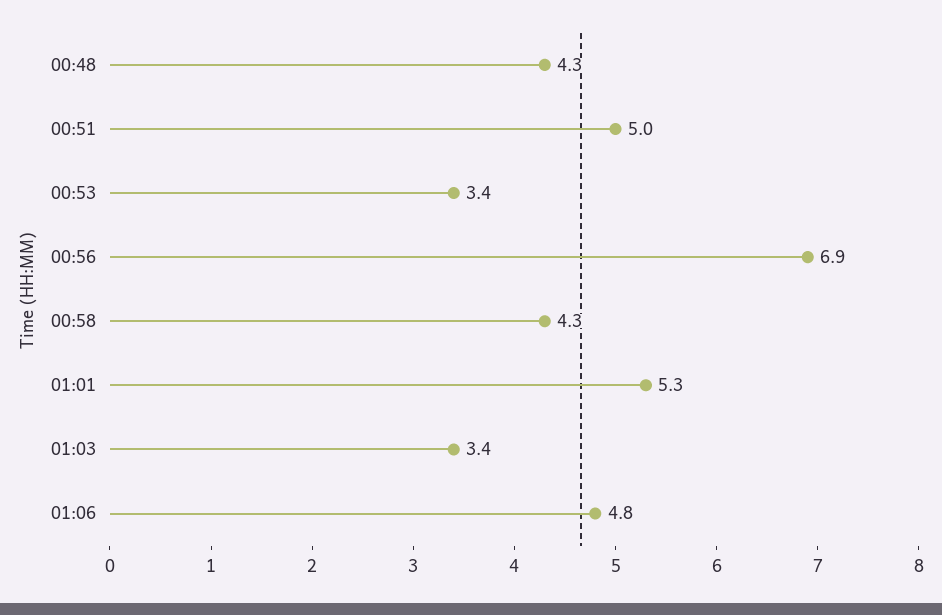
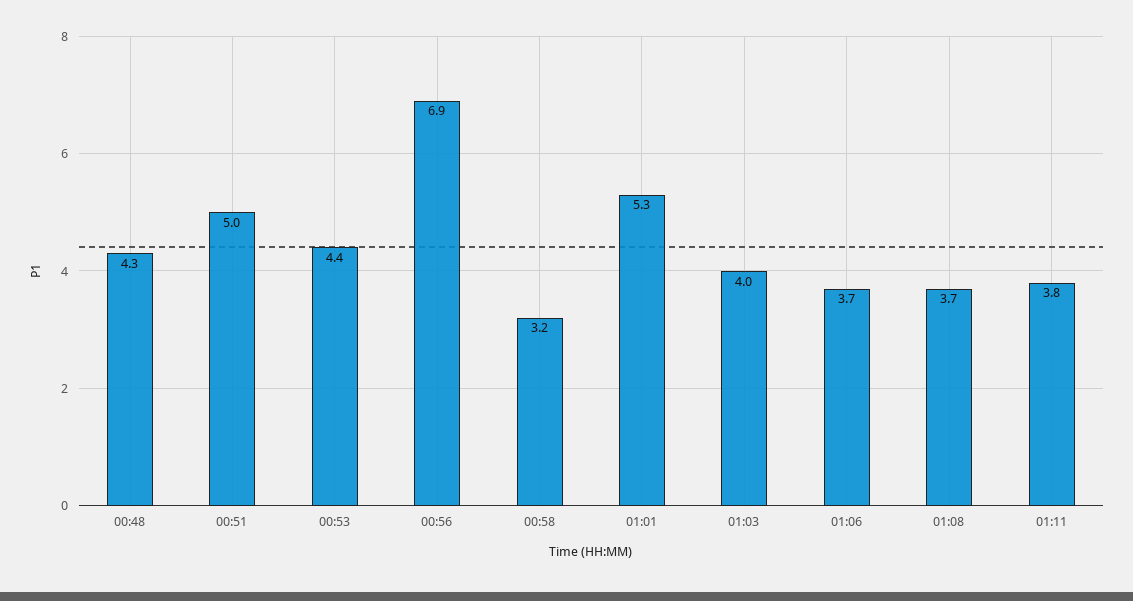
00:53: 3.4 -> 4.4
00:58: 4.3 -> 3.2
01:03: 3.4 -> 4
01:06: 4.8 -> 3.7
01:08: none -> 3.7
01:11: none -> 3.8

